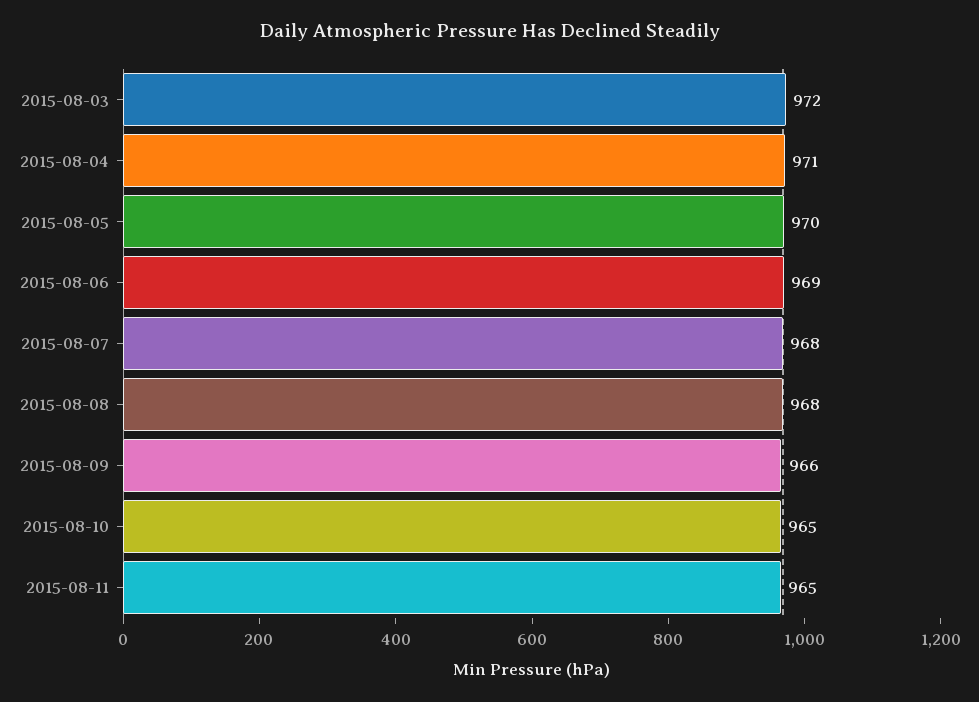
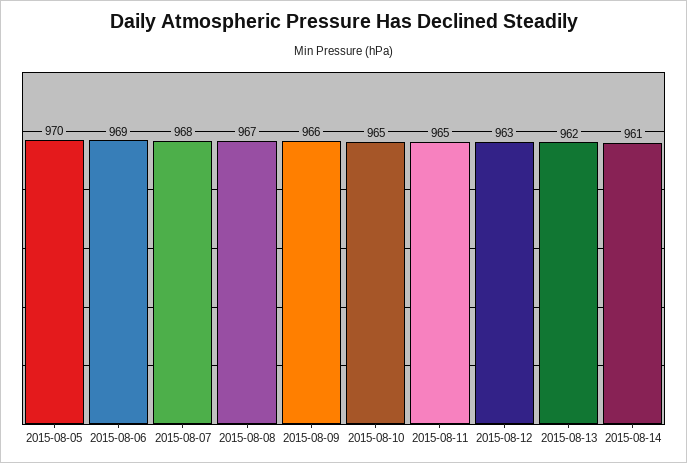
2015-08-03: 972 -> none
2015-08-04: 971 -> none
2015-08-08: 968 -> 967
2015-08-12: none -> 963
2015-08-13: none -> 962
2015-08-14: none -> 961

